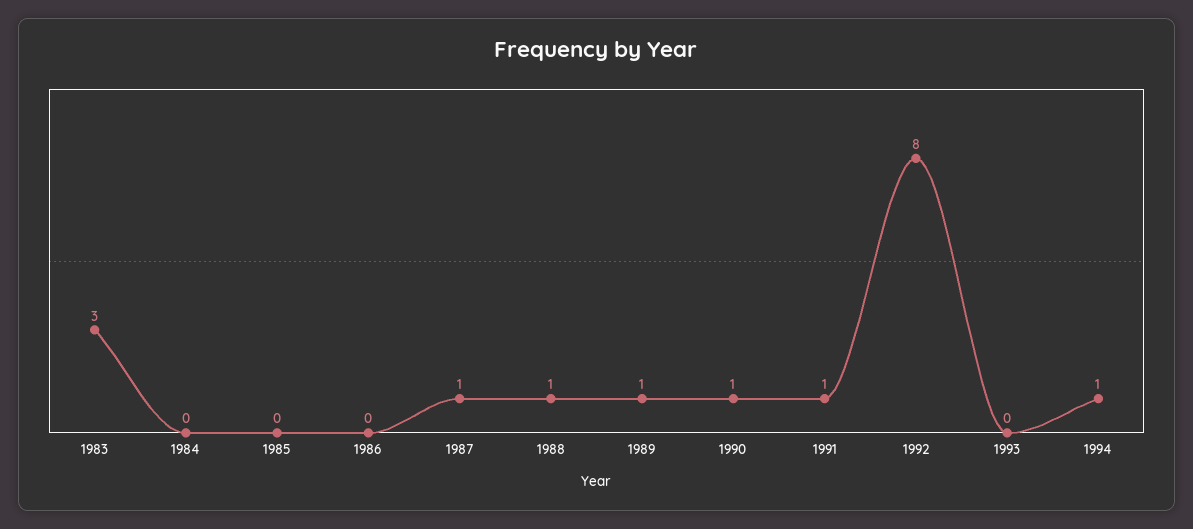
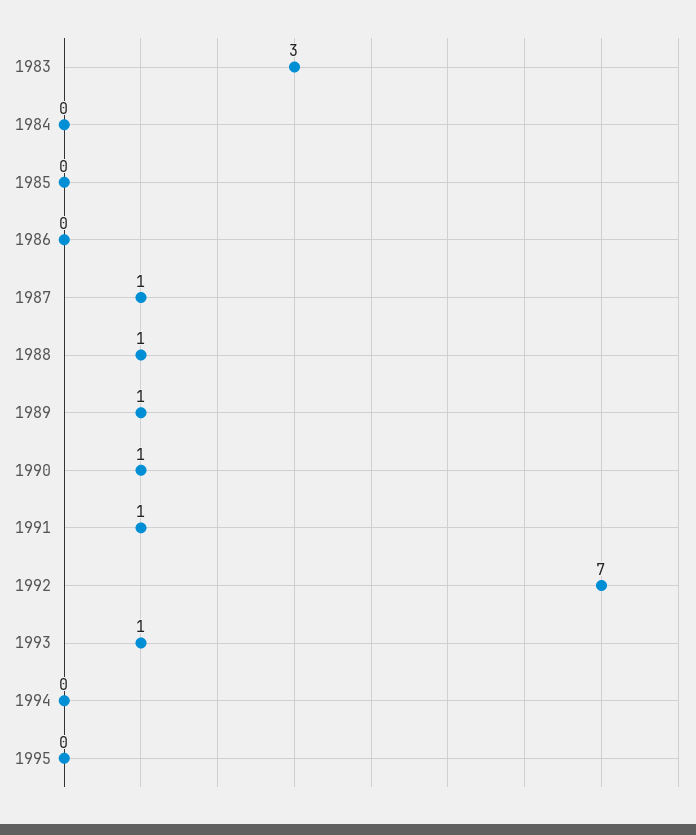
1992: 8 -> 7
1993: 0 -> 1
1994: 1 -> 0
1995: none -> 0

